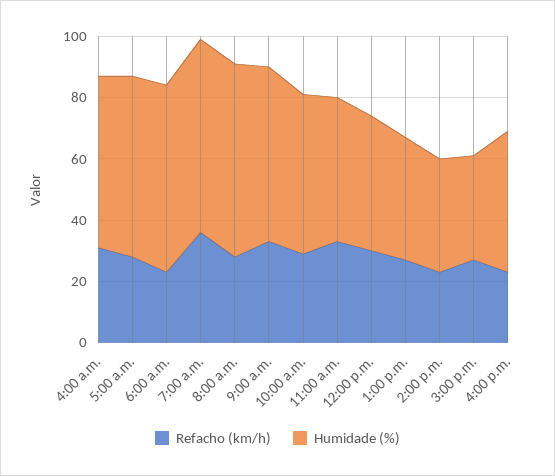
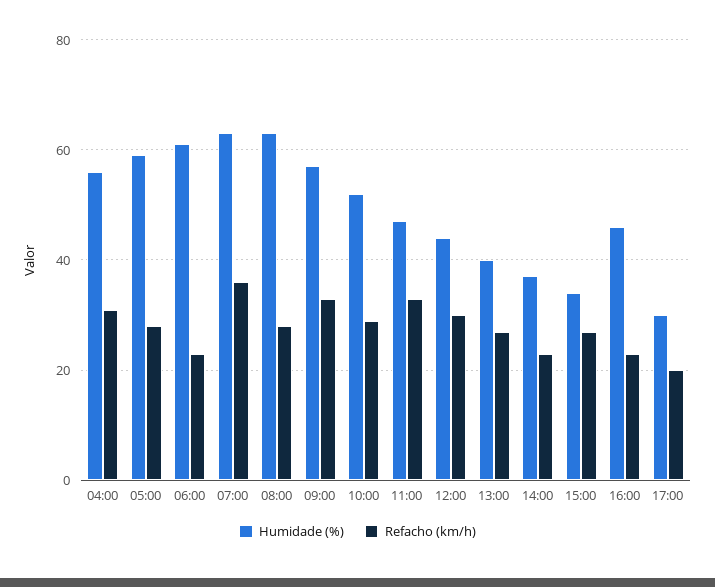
Humidade (%), 17:00: none -> 30
Refacho (km/h), 17:00: none -> 20

